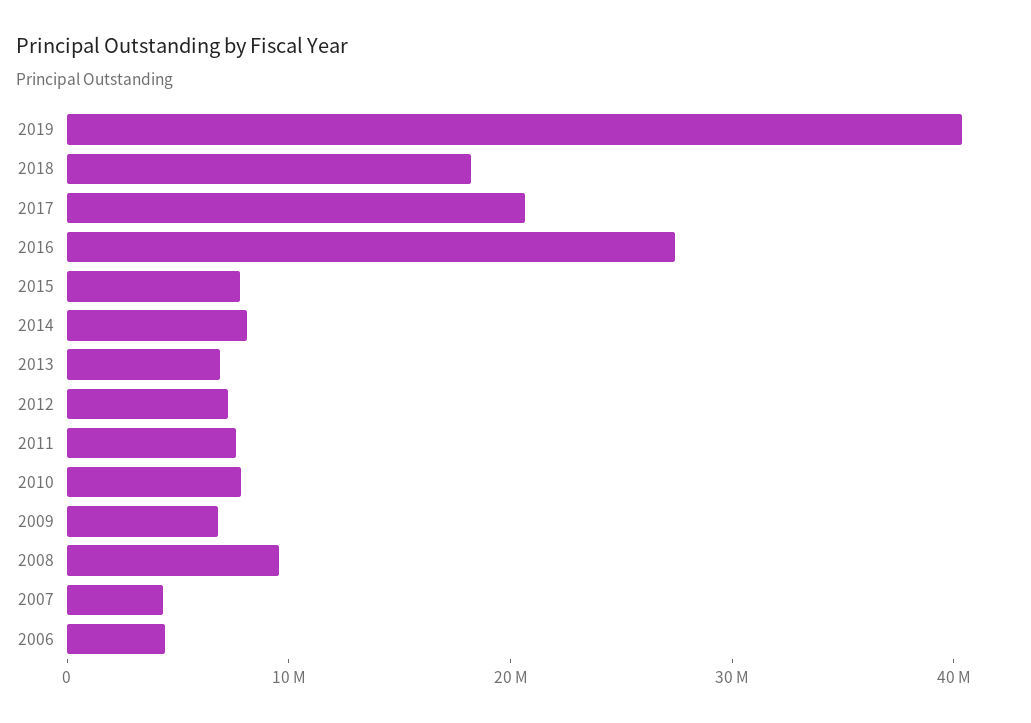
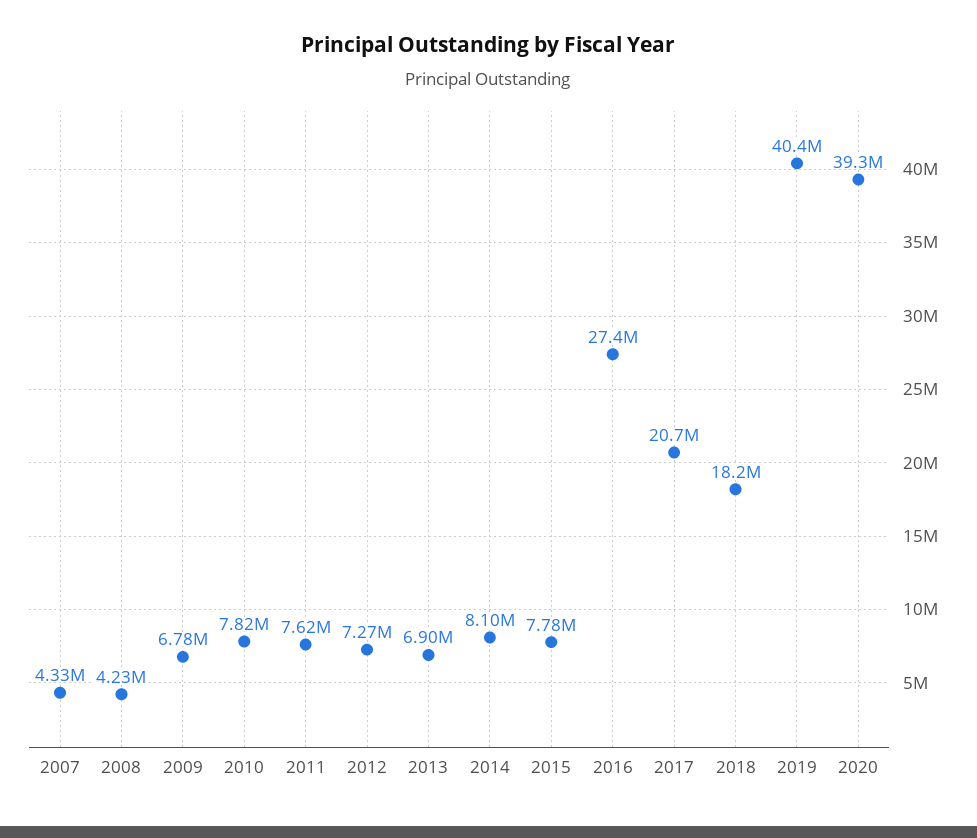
2008: 10000000 -> 4230000
2006: 4000000 -> none
2020: none -> 39300000

